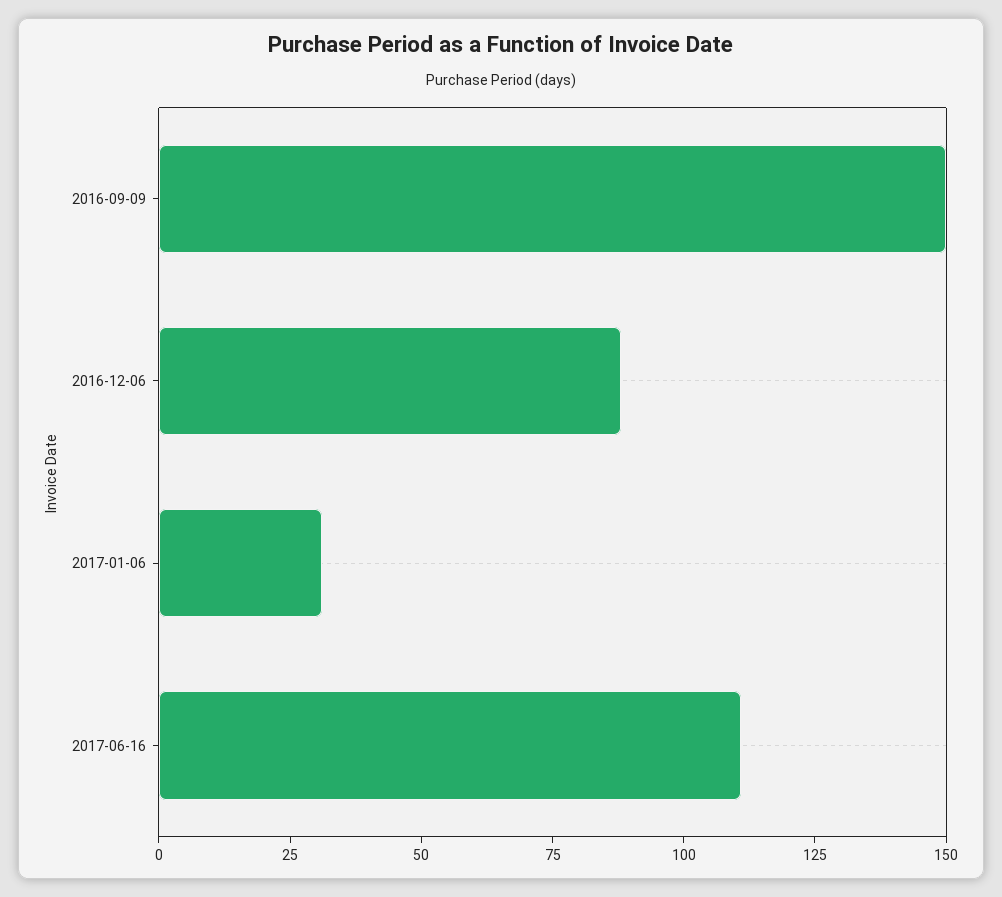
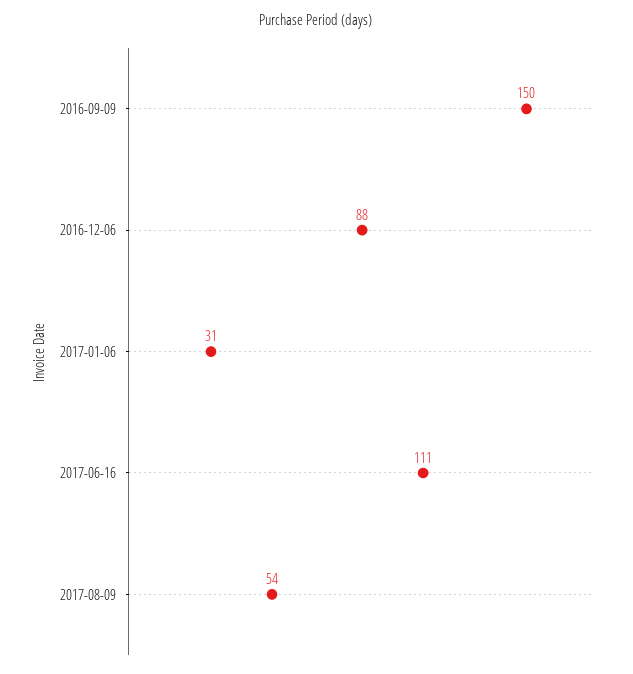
2017-08-09: none -> 54

